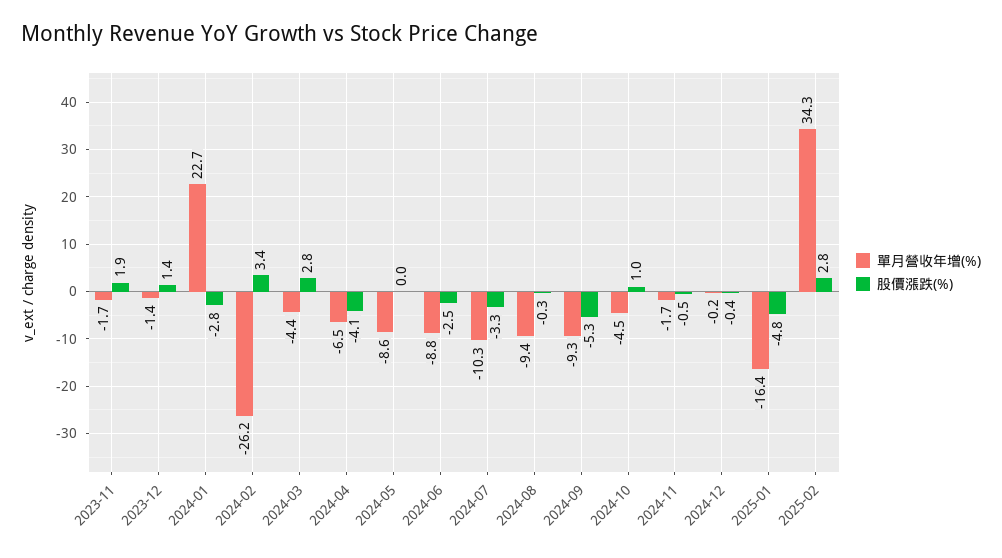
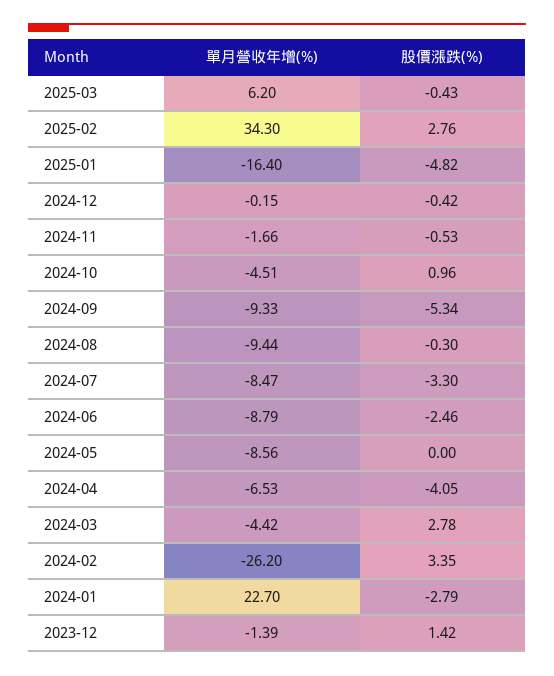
單月營收年增(%), 2023-11: -1.7 -> none
股價漲跌(%), 2023-11: 1.9 -> none
單月營收年增(%), 2024-07: -10.3 -> -8.47
單月營收年增(%), 2025-03: none -> 6.2
股價漲跌(%), 2025-03: none -> -0.43

